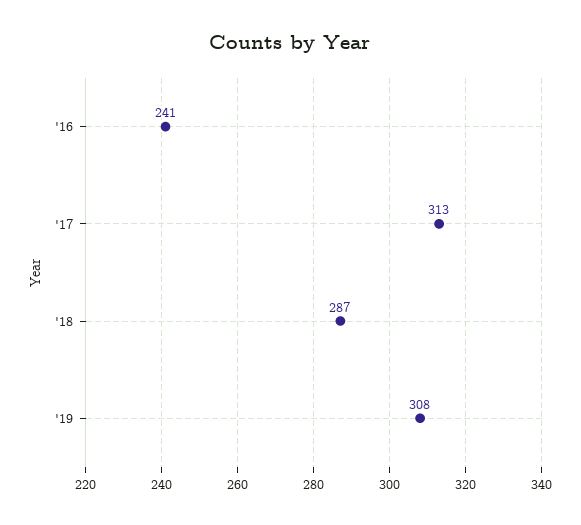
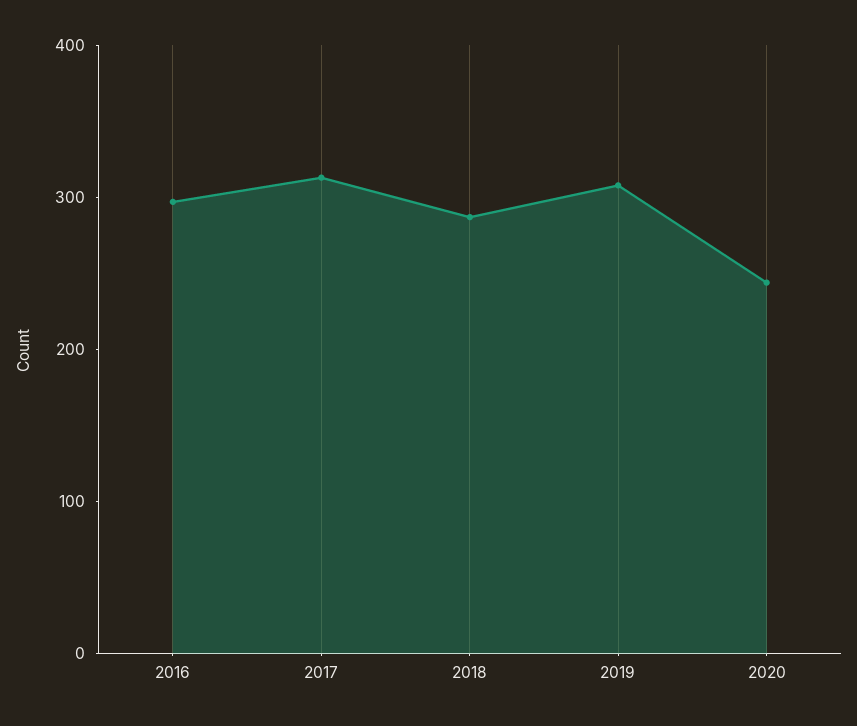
'16: 241 -> 300
2020: none -> 240

